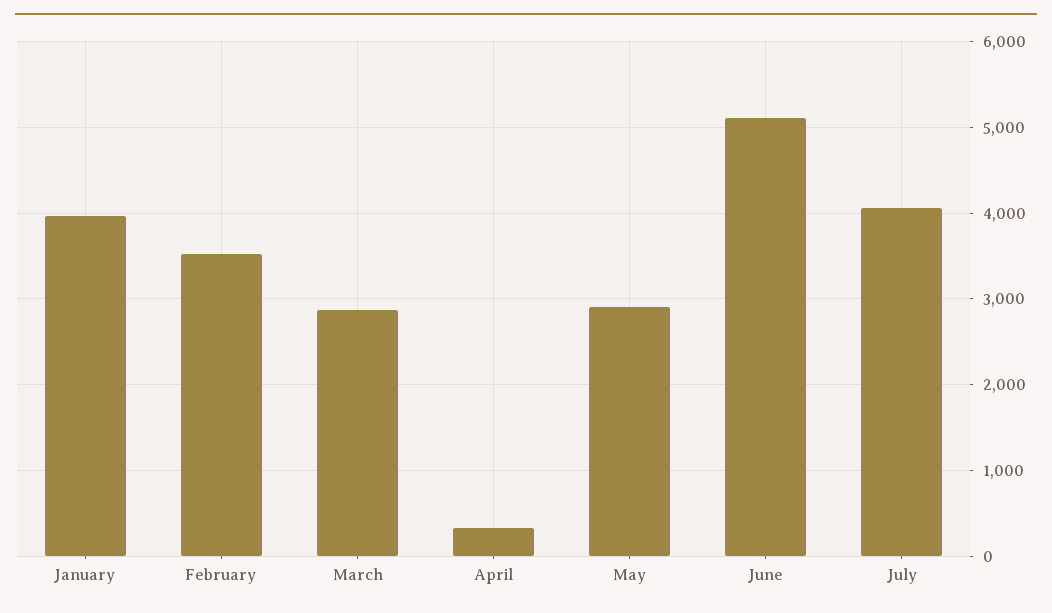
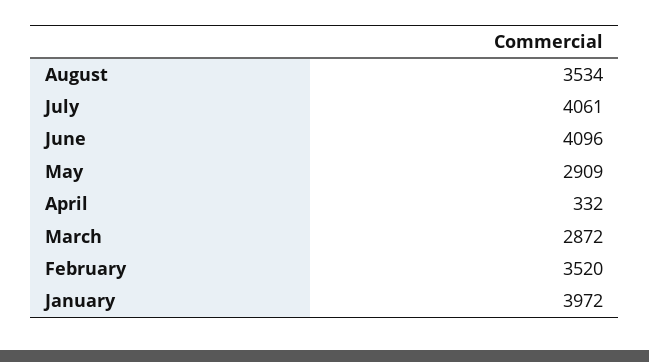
June: 5100 -> 4096
August: none -> 3534

